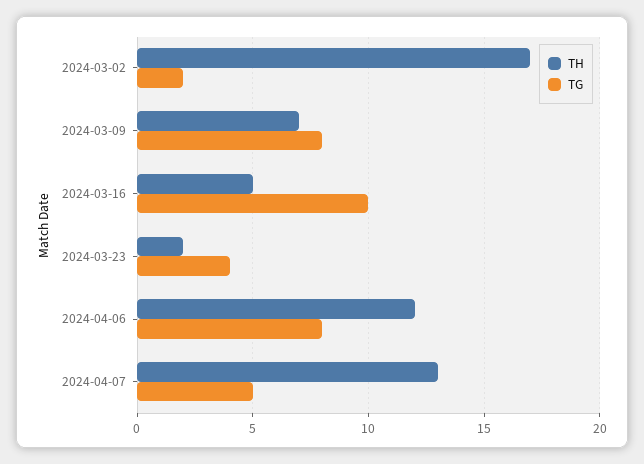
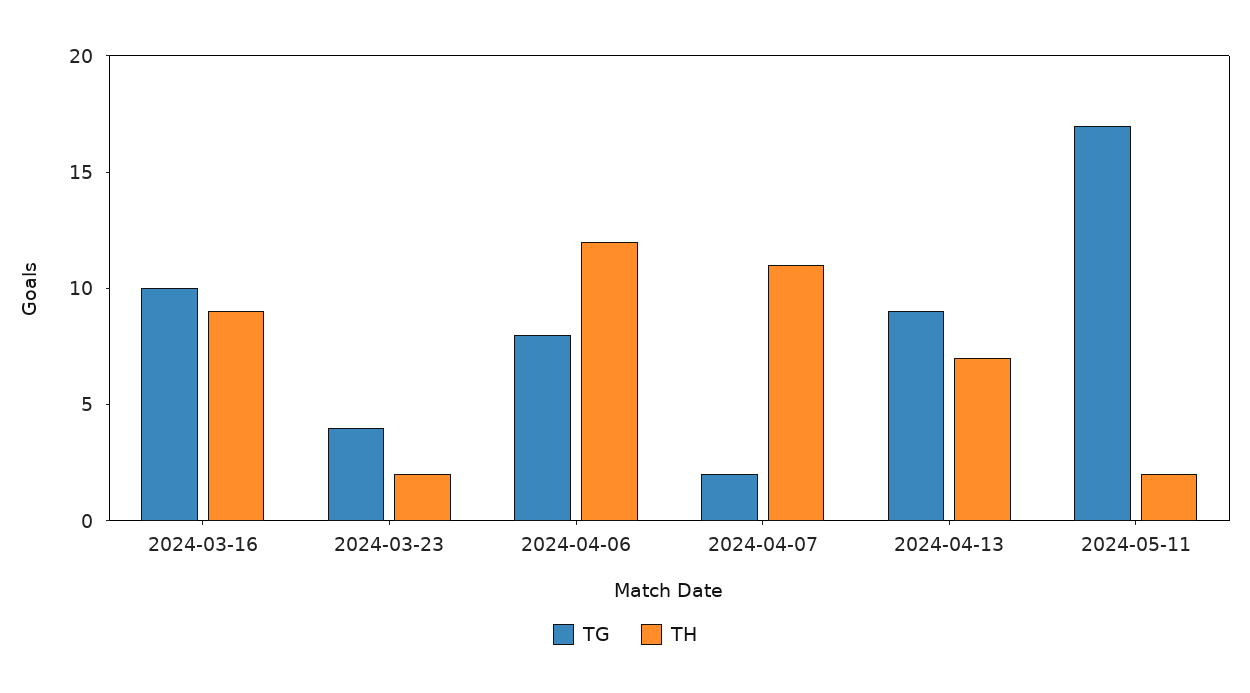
TH, 2024-03-02: 17 -> none
TG, 2024-03-02: 2 -> none
TH, 2024-03-09: 7 -> none
TG, 2024-03-09: 8 -> none
TH, 2024-03-16: 5 -> 9
TH, 2024-04-07: 13 -> 11
TG, 2024-04-07: 5 -> 2
TG, 2024-04-13: none -> 9
TH, 2024-04-13: none -> 7
TG, 2024-05-11: none -> 17
TH, 2024-05-11: none -> 2

